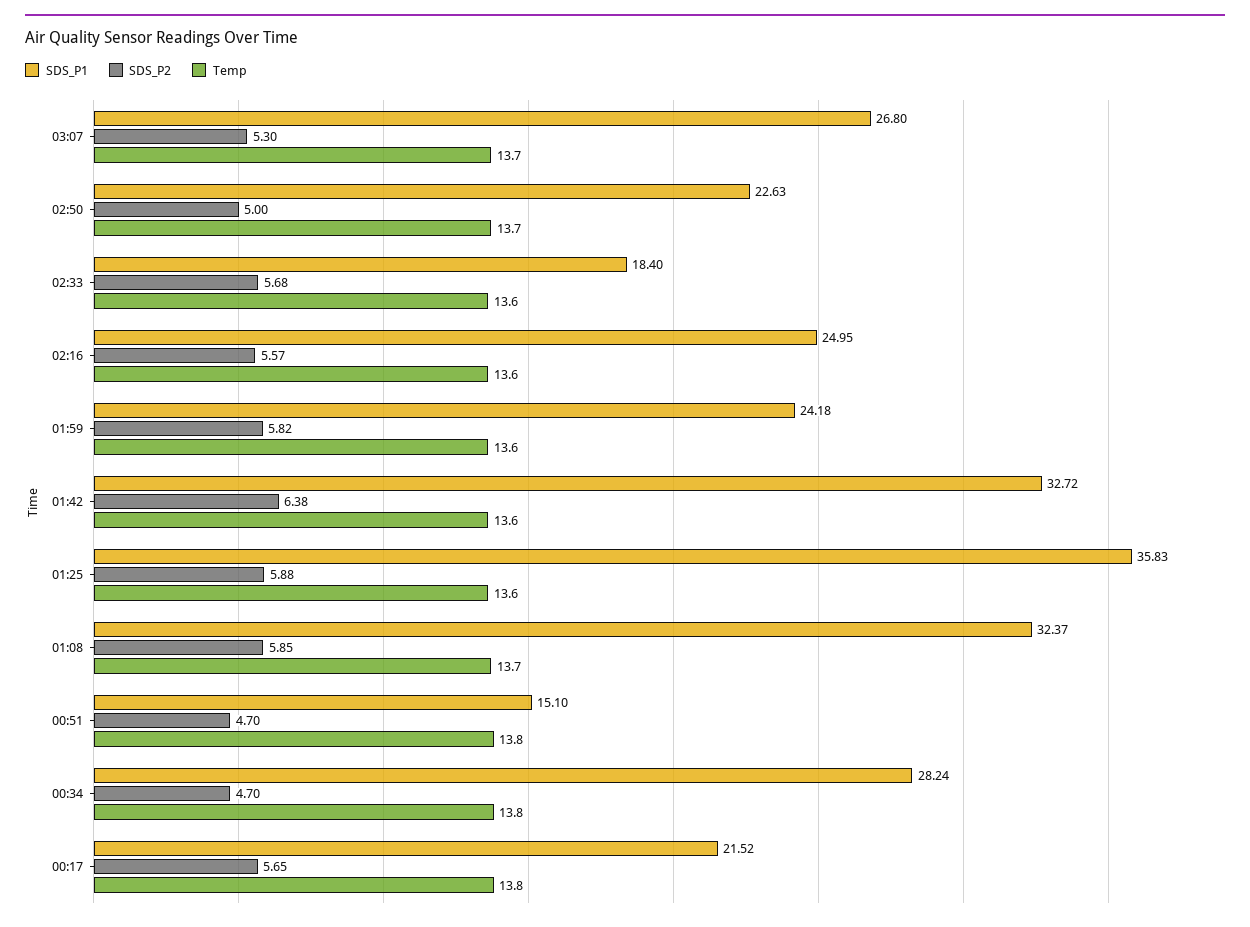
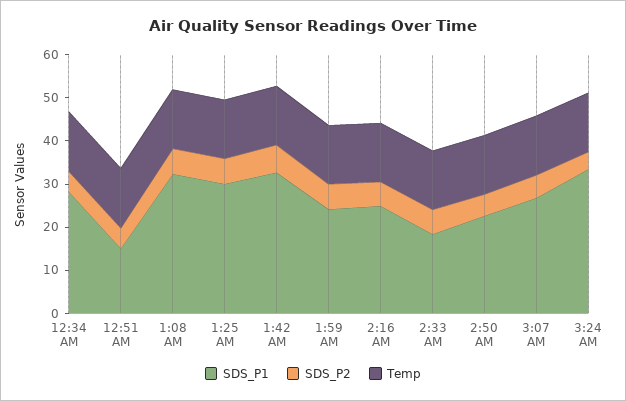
SDS_P1, 01:25: 35.83 -> 30
SDS_P1, 00:17: 21.52 -> none
SDS_P2, 00:17: 5.65 -> none
Temp, 00:17: 13.8 -> none
SDS_P1, 3:24 AM: none -> 34
SDS_P2, 3:24 AM: none -> 4
Temp, 3:24 AM: none -> 14

